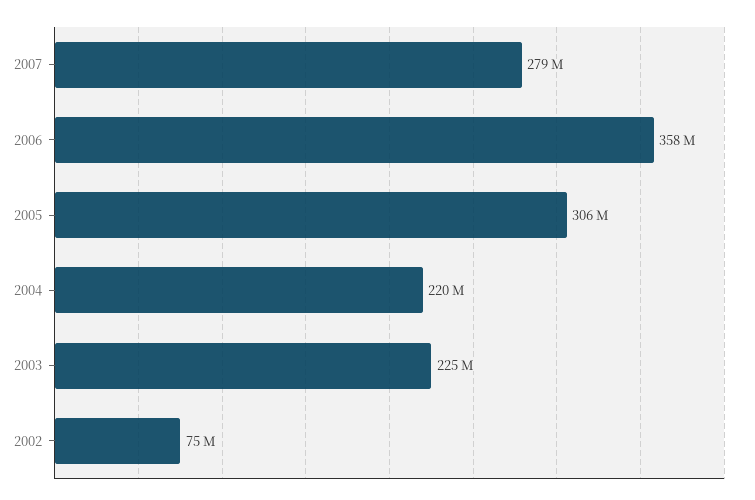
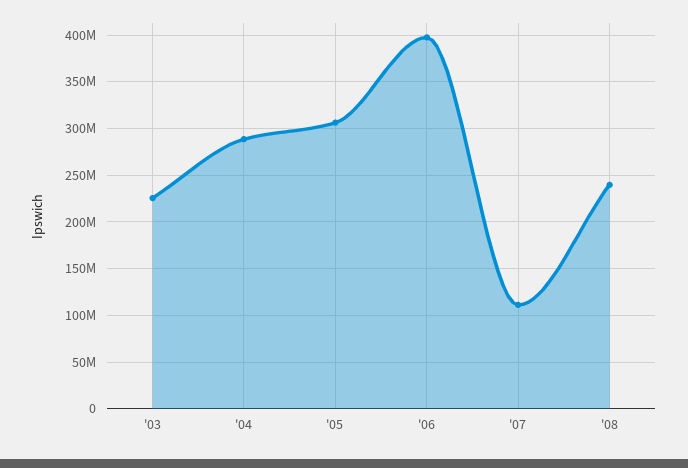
2007: 279000000 -> 110000000
2006: 358000000 -> 400000000
2004: 220000000 -> 290000000
2002: 75000000 -> none
'08: none -> 240000000

